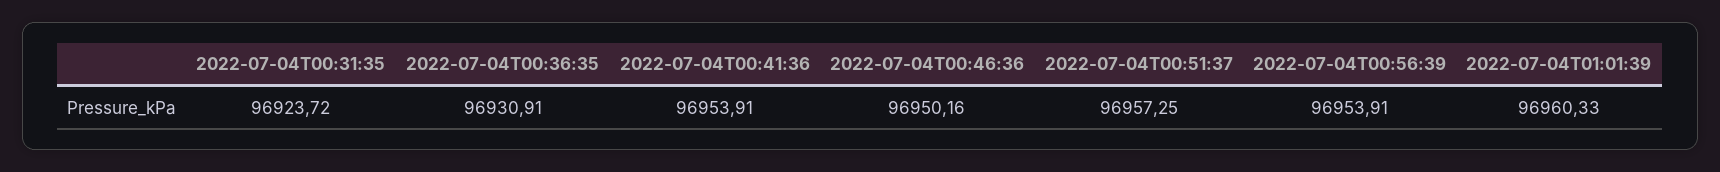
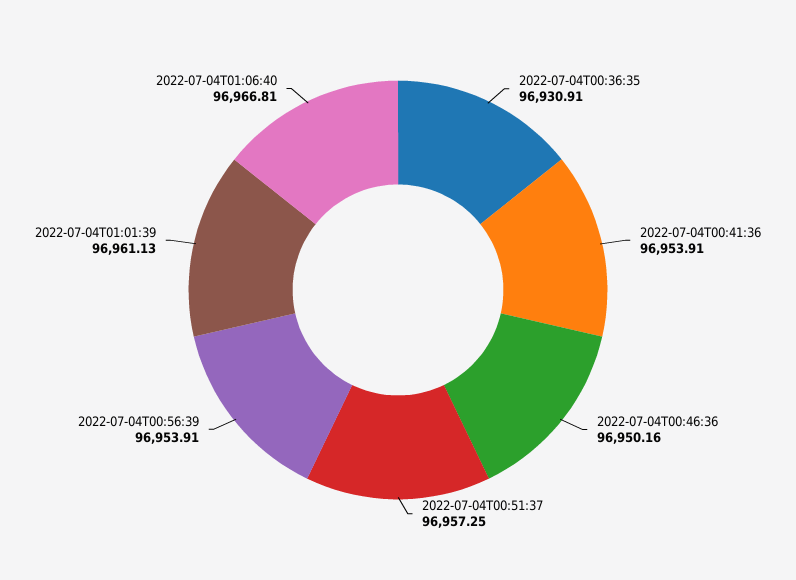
2022-07-04T00:31:35: 96923.72 -> none
2022-07-04T01:01:39: 96960.33 -> 96961.13
2022-07-04T01:06:40: none -> 96966.81

